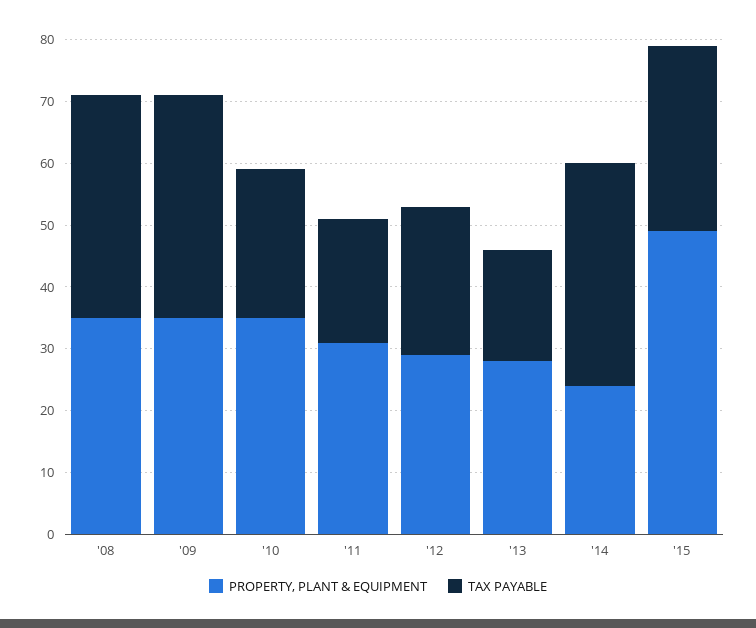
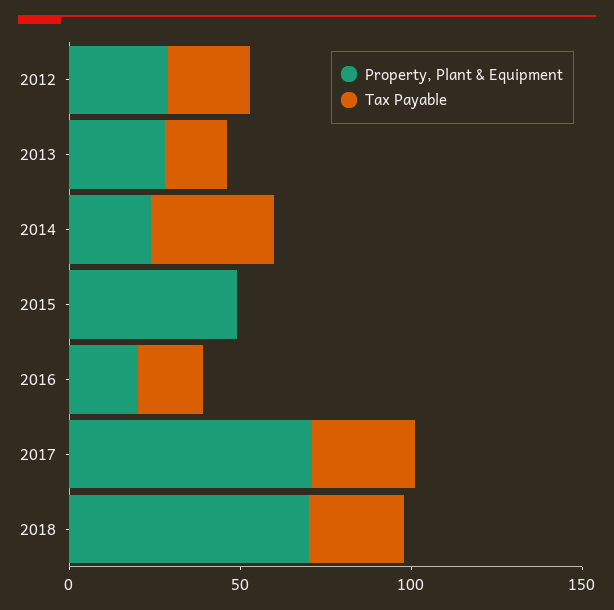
PROPERTY, PLANT & EQUIPMENT, '08: 35 -> none
TAX PAYABLE, '08: 35 -> none
PROPERTY, PLANT & EQUIPMENT, '09: 35 -> none
TAX PAYABLE, '09: 35 -> none
PROPERTY, PLANT & EQUIPMENT, '10: 35 -> none
TAX PAYABLE, '10: 25 -> none
PROPERTY, PLANT & EQUIPMENT, '11: 30 -> none
TAX PAYABLE, '11: 20 -> none
TAX PAYABLE, '15: 30 -> 0
PROPERTY, PLANT & EQUIPMENT, 2016: none -> 20
TAX PAYABLE, 2016: none -> 20
PROPERTY, PLANT & EQUIPMENT, 2017: none -> 70
TAX PAYABLE, 2017: none -> 30
PROPERTY, PLANT & EQUIPMENT, 2018: none -> 70
TAX PAYABLE, 2018: none -> 30

